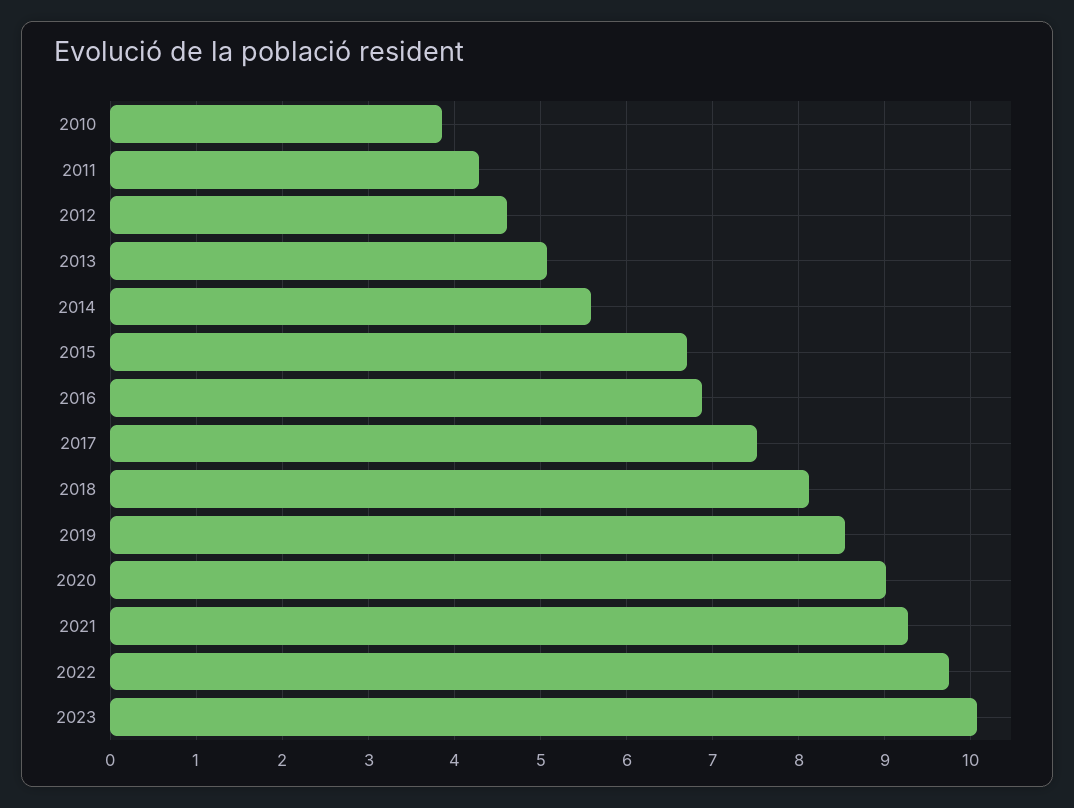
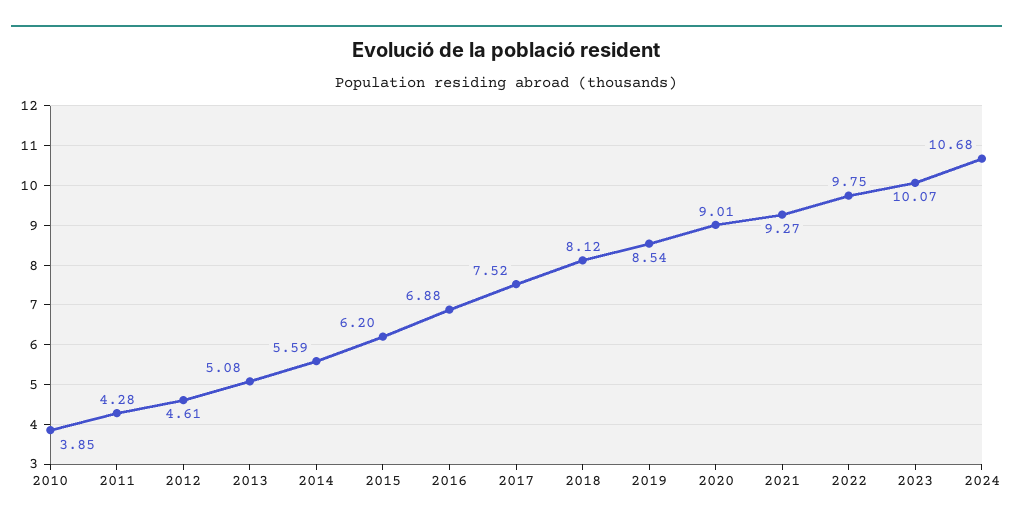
2015: 6.7 -> 6.2
2024: none -> 10.68

